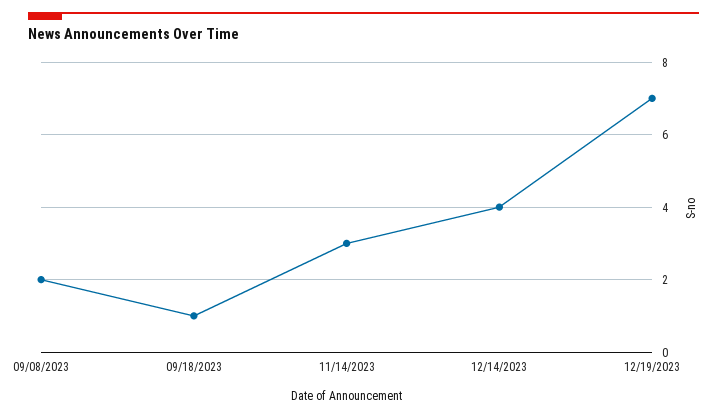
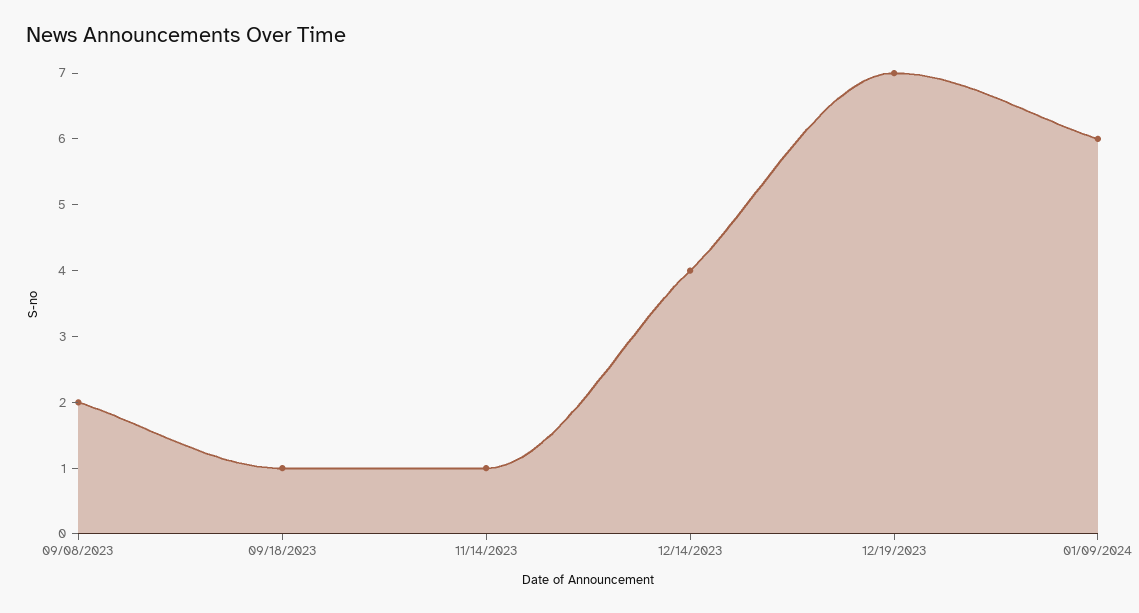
11/14/2023: 3 -> 1
01/09/2024: none -> 6

